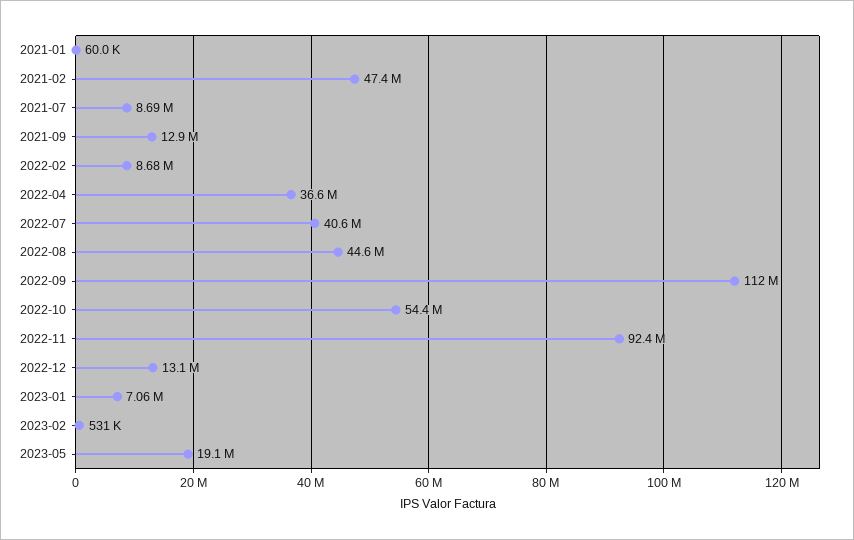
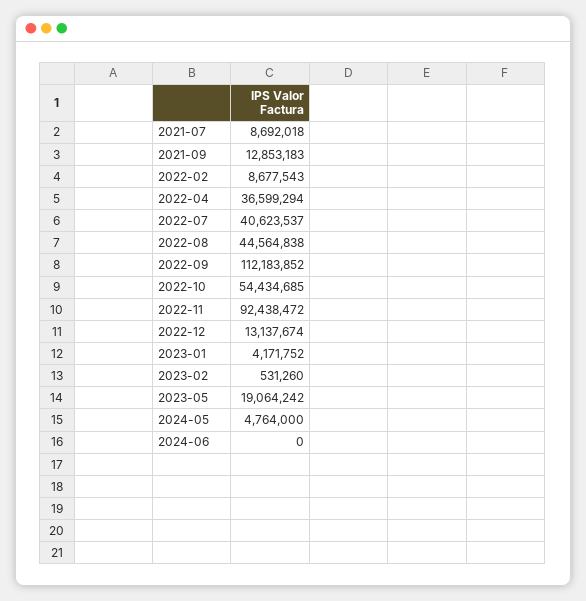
2021-01: 60000 -> none
2021-02: 47400000 -> none
2023-01: 7060000 -> 4171752
2024-05: none -> 4764000
2024-06: none -> 0

